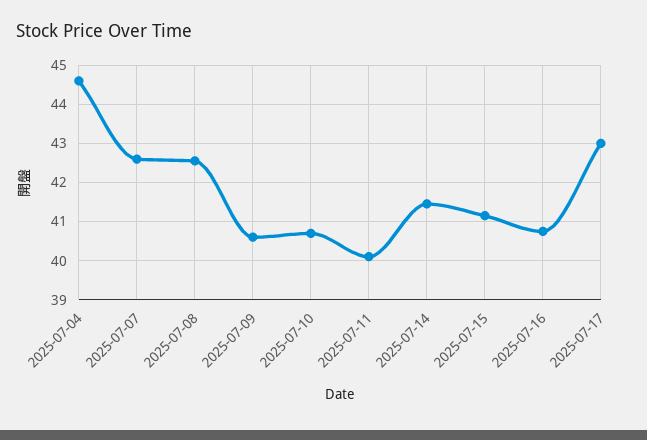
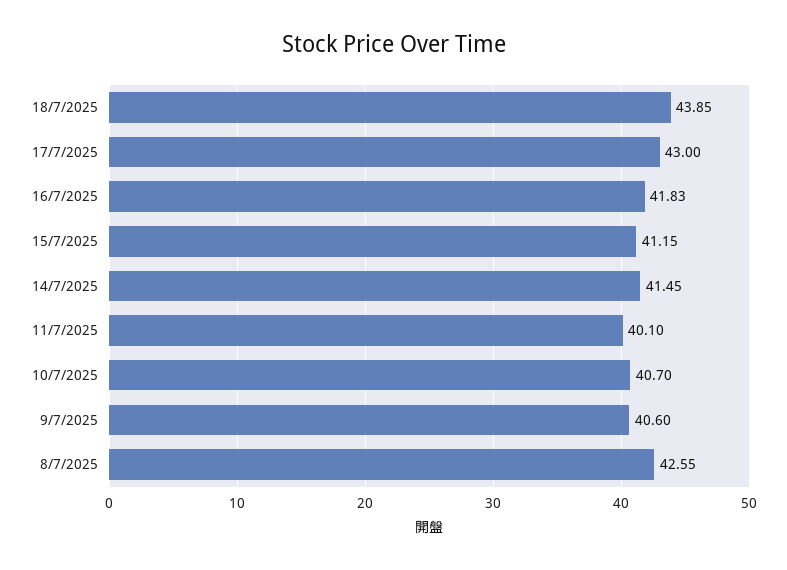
2025-07-04: 44.6 -> none
2025-07-07: 42.6 -> none
2025-07-16: 40.8 -> 41.83
18/7/2025: none -> 43.85

